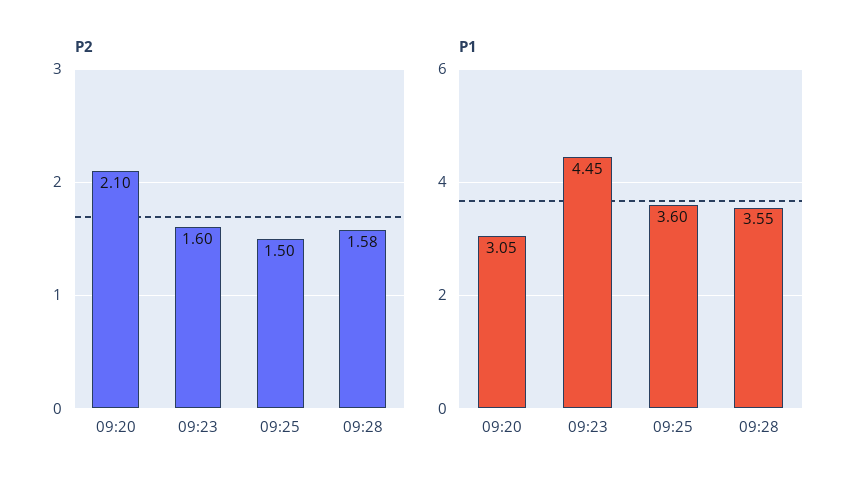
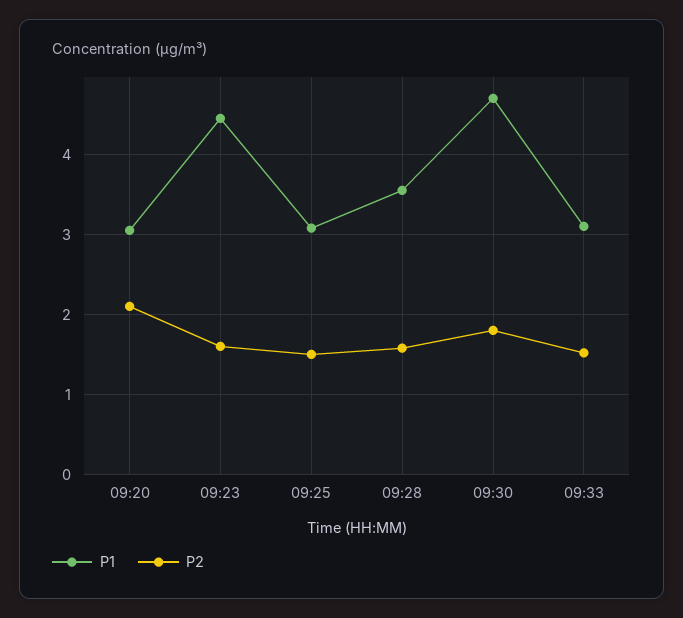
P1, 09:25: 3.6 -> 3.1
P1, 09:30: none -> 4.7
P2, 09:30: none -> 1.8
P1, 09:33: none -> 3.1
P2, 09:33: none -> 1.5

